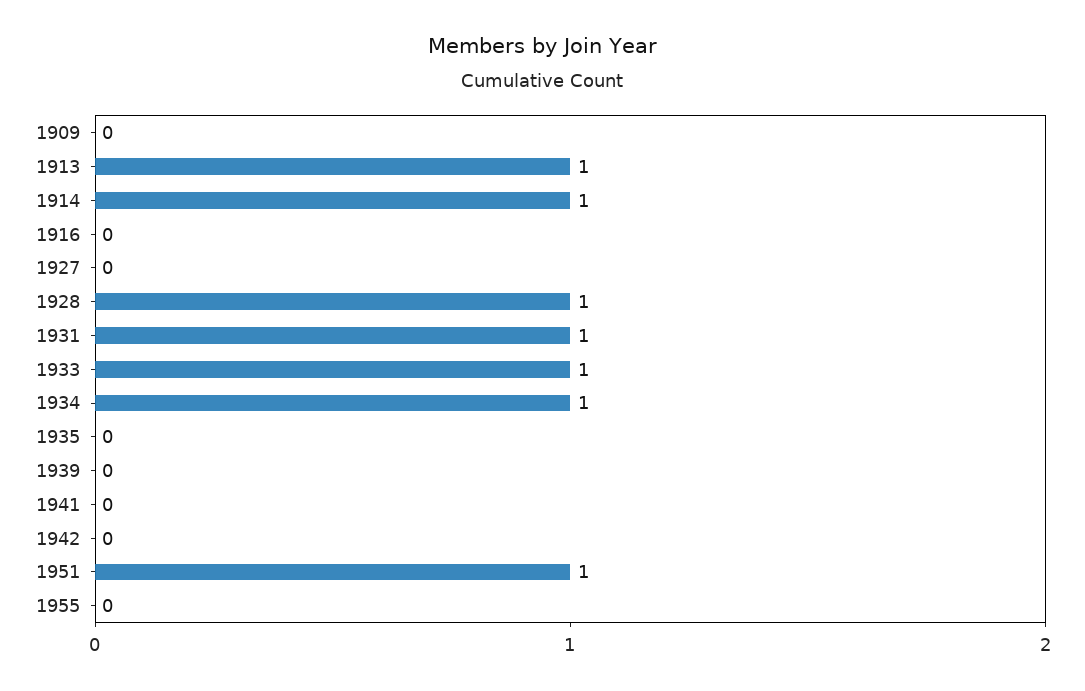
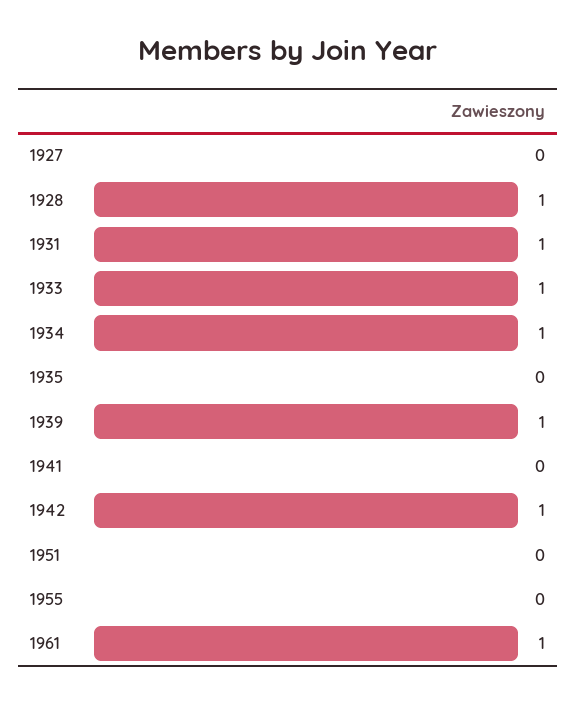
1909: 0 -> none
1913: 1 -> none
1914: 1 -> none
1916: 0 -> none
1939: 0 -> 1
1942: 0 -> 1
1951: 1 -> 0
1961: none -> 1

